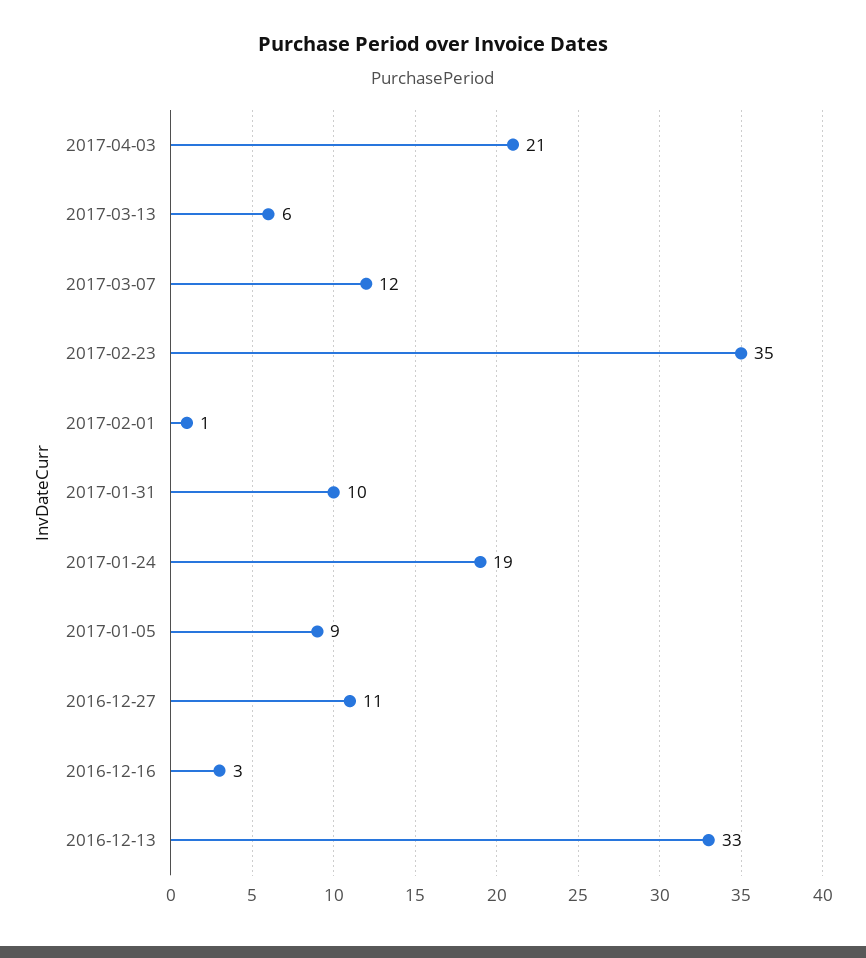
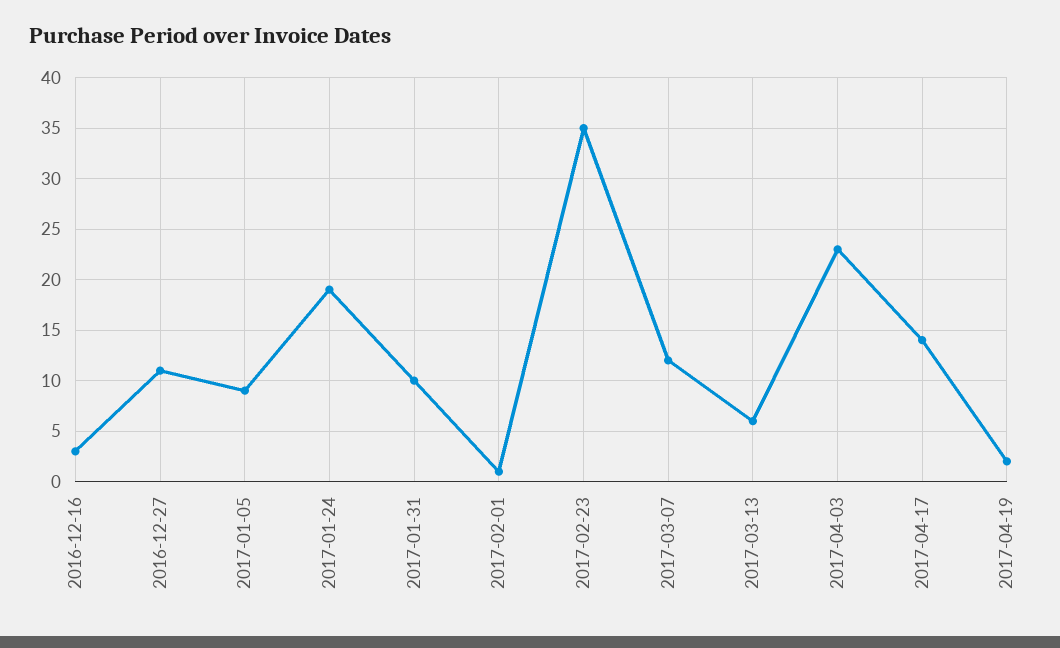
2017-04-03: 21 -> 23
2016-12-13: 33 -> none
2017-04-17: none -> 14
2017-04-19: none -> 2

